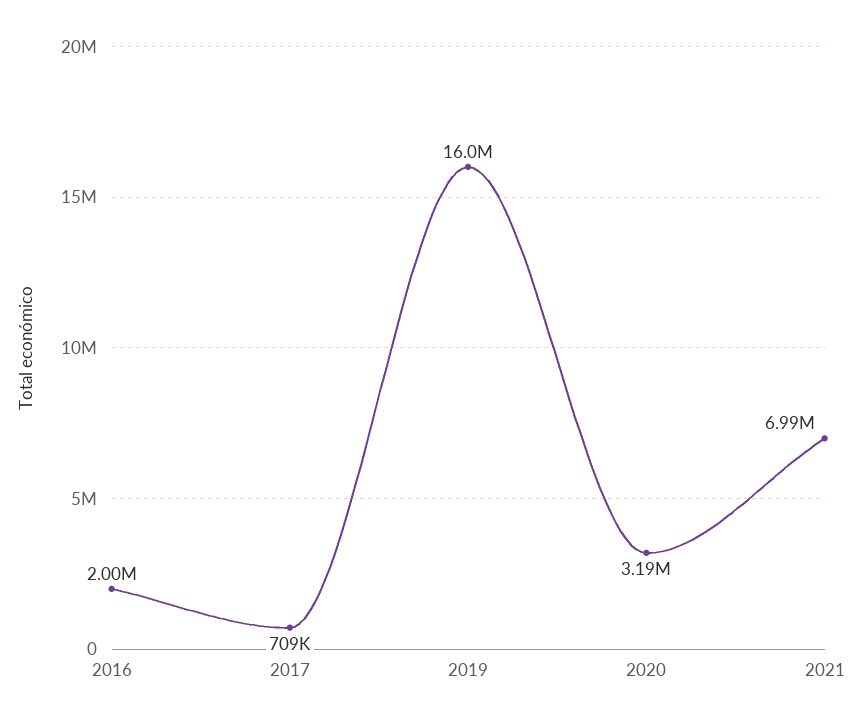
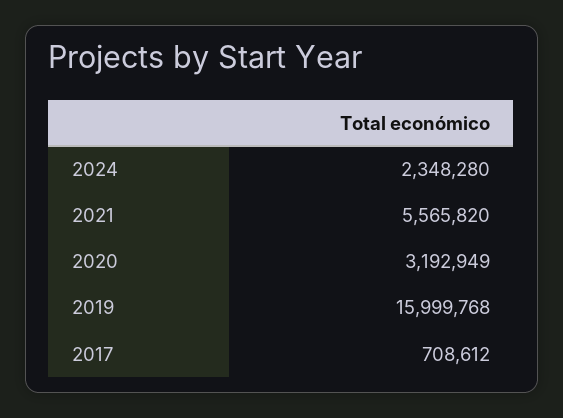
2016: 2000000 -> none
2021: 6990000 -> 5565820
2024: none -> 2348280

